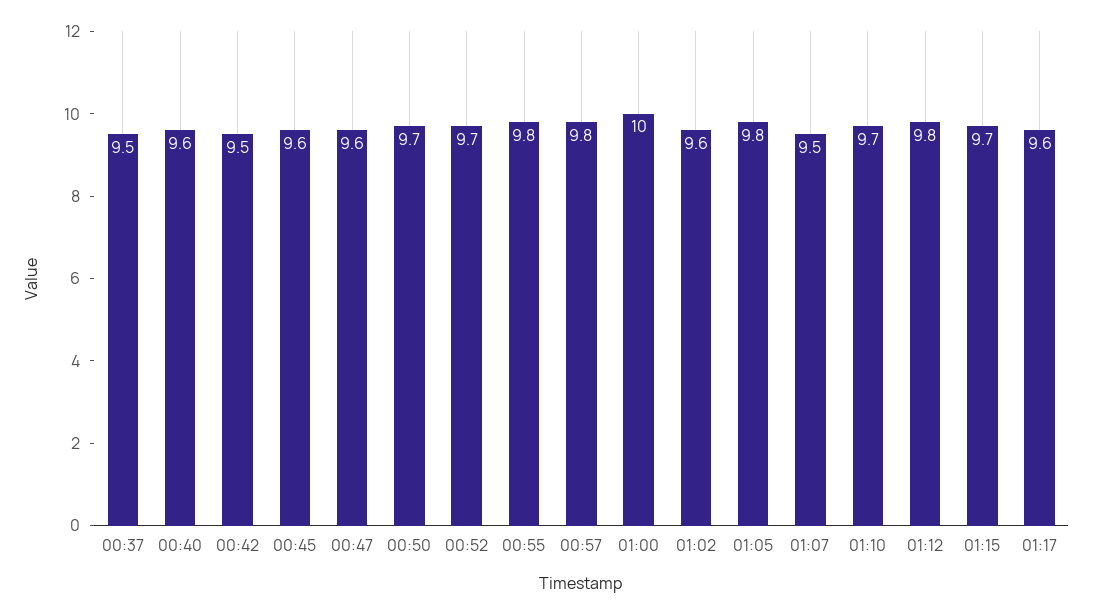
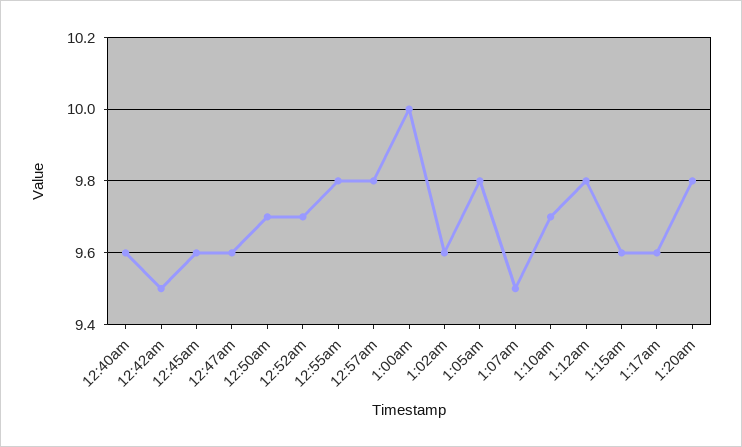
00:37: 9.5 -> none
01:15: 9.7 -> 9.6
1:20am: none -> 9.8

